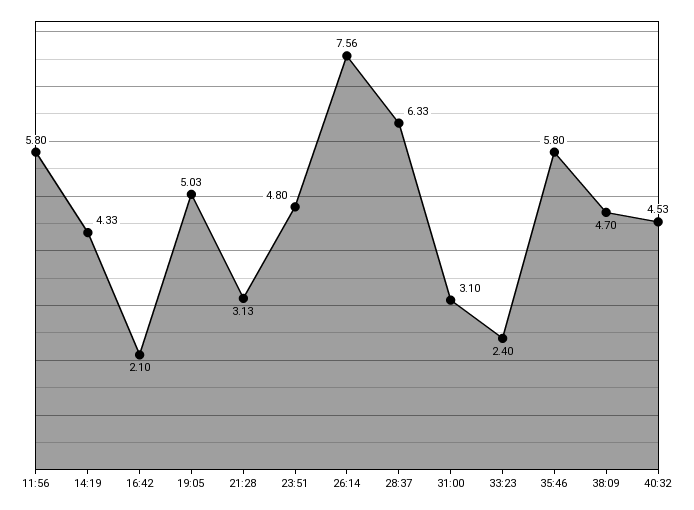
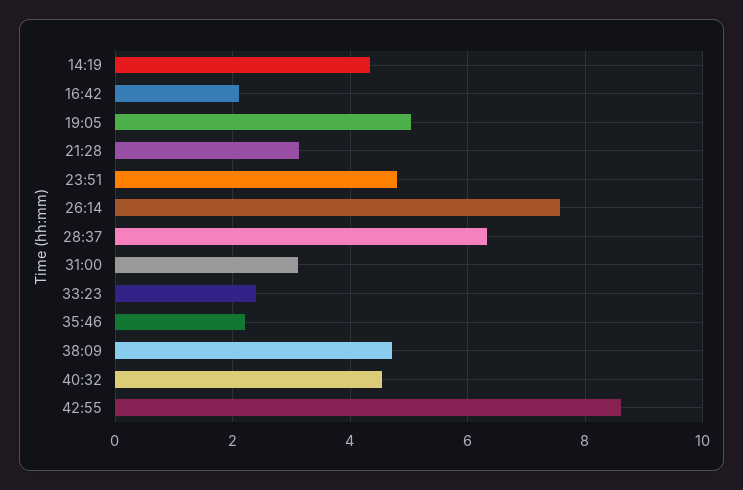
11:56: 5.8 -> none
35:46: 5.8 -> 2.2
42:55: none -> 8.6

